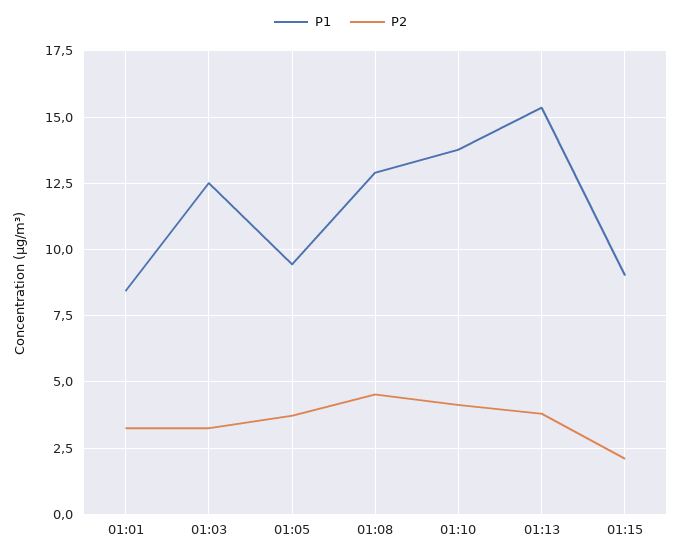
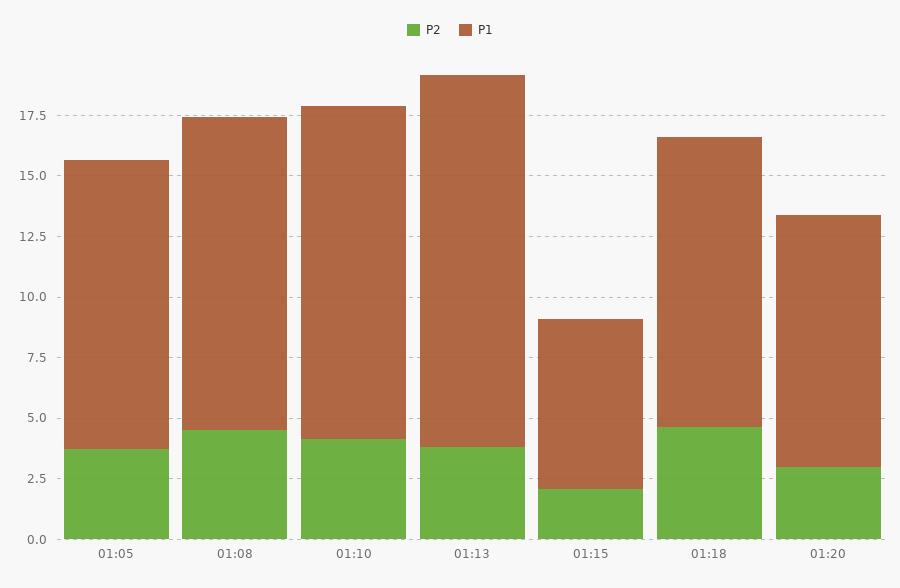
P1, 01:01: 8.5 -> none
P2, 01:01: 3.25 -> none
P1, 01:03: 12.5 -> none
P2, 01:03: 3.25 -> none
P1, 01:05: 9.5 -> 12
P1, 01:15: 9 -> 7
P2, 01:18: none -> 4.5
P1, 01:18: none -> 12
P2, 01:20: none -> 3
P1, 01:20: none -> 10.5

